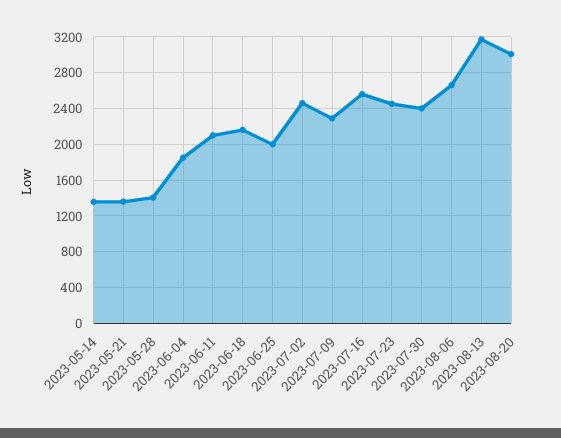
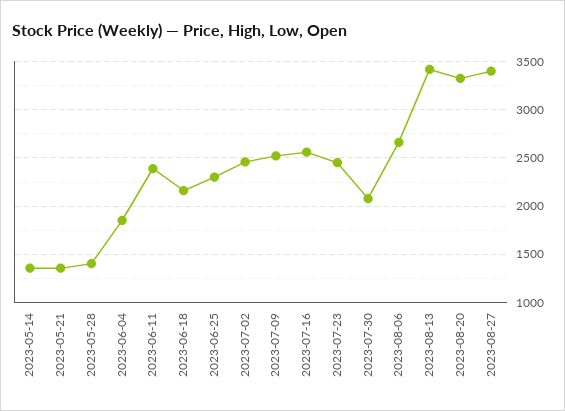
2023-06-11: 2100 -> 2400
2023-06-25: 2000 -> 2300
2023-07-09: 2300 -> 2500
2023-07-30: 2400 -> 2100
2023-08-13: 3200 -> 3400
2023-08-20: 3000 -> 3300
2023-08-27: none -> 3400

